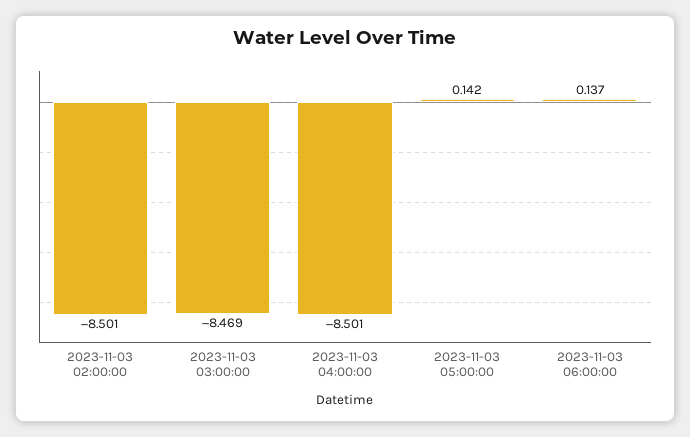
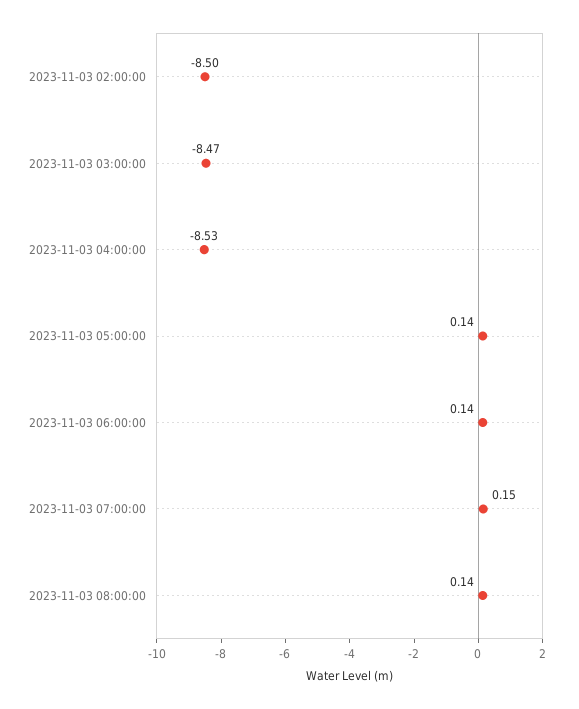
2023-11-03 04:00:00: -8.501 -> -8.53
2023-11-03 07:00:00: none -> 0.15
2023-11-03 08:00:00: none -> 0.14

